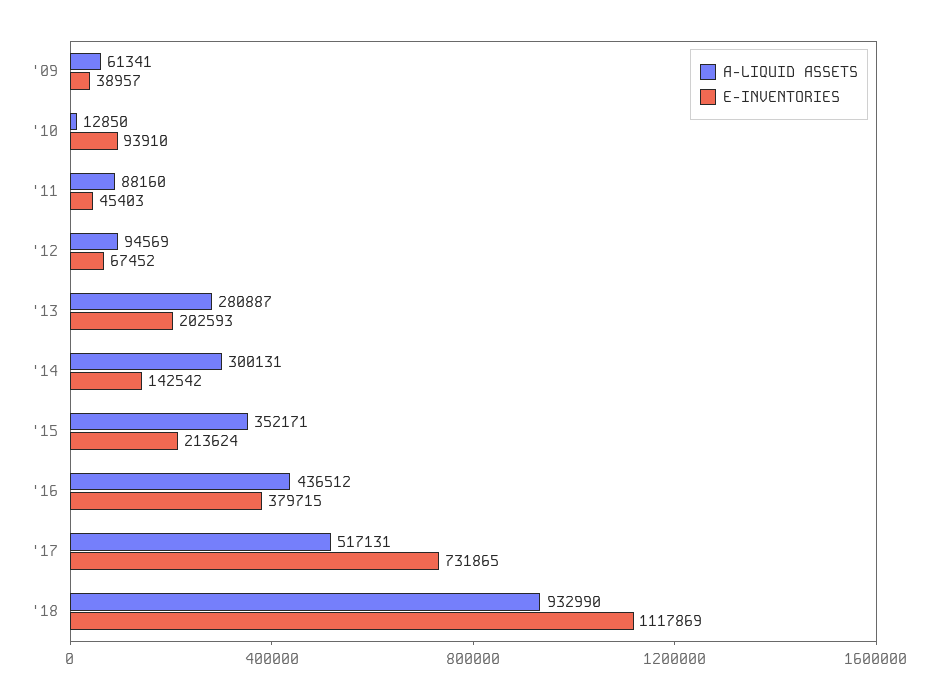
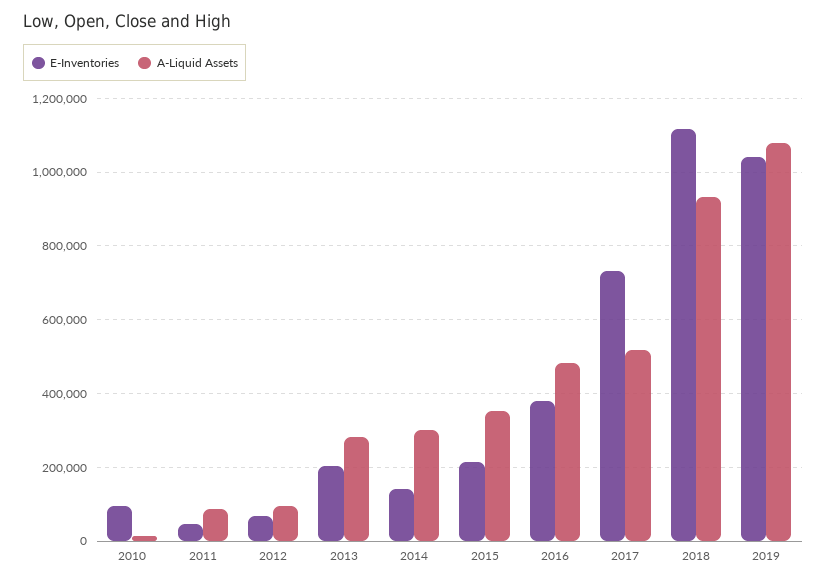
A-LIQUID ASSETS, '09: 61341 -> none
E-INVENTORIES, '09: 38957 -> none
A-LIQUID ASSETS, '16: 436512 -> 480000
E-INVENTORIES, 2019: none -> 1040000
A-LIQUID ASSETS, 2019: none -> 1080000

